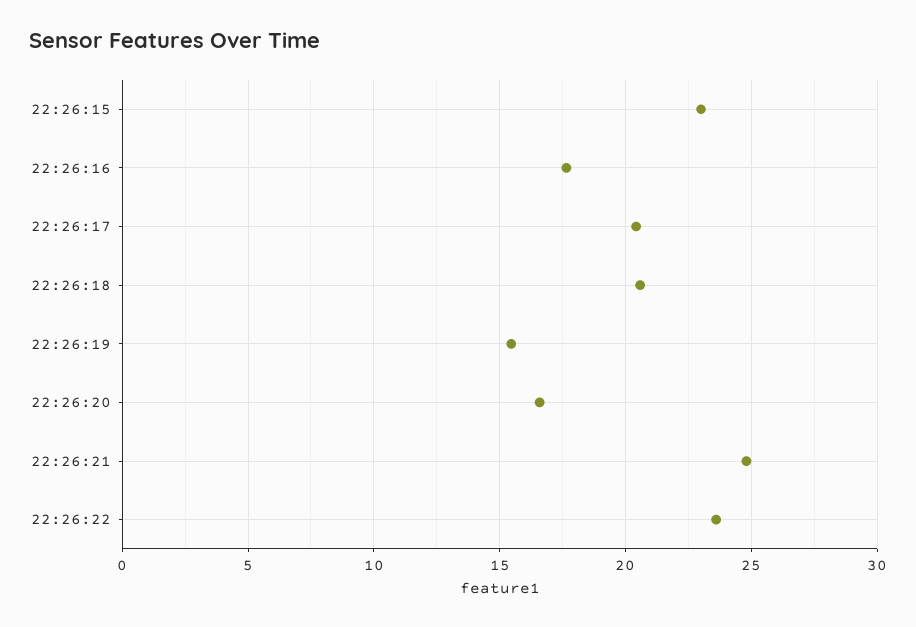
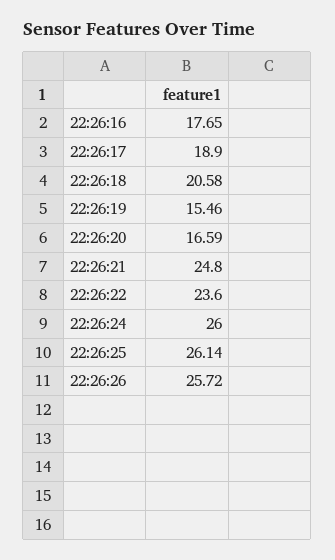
22:26:15: 23 -> none
22:26:17: 20.5 -> 18.9
22:26:24: none -> 26
22:26:25: none -> 26.14
22:26:26: none -> 25.72

